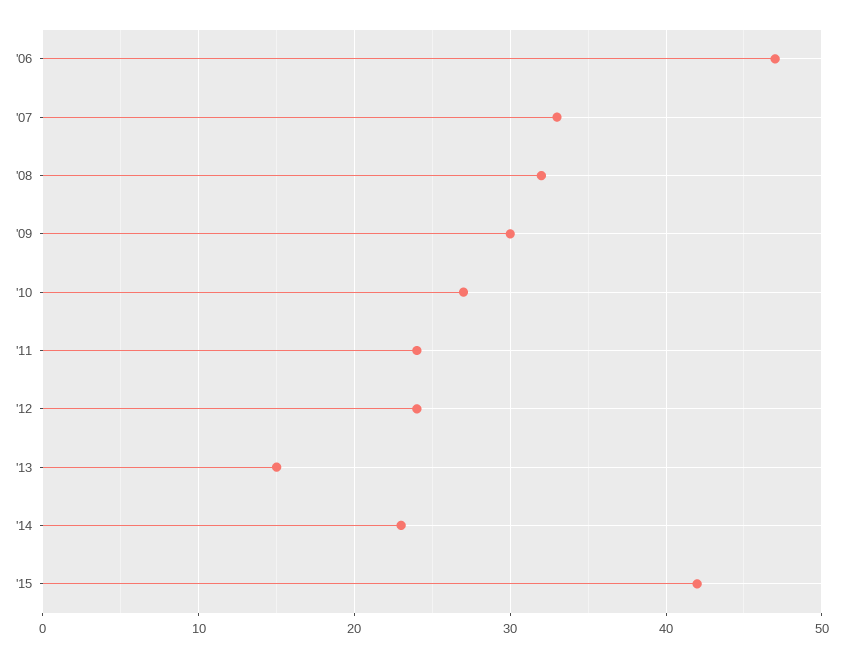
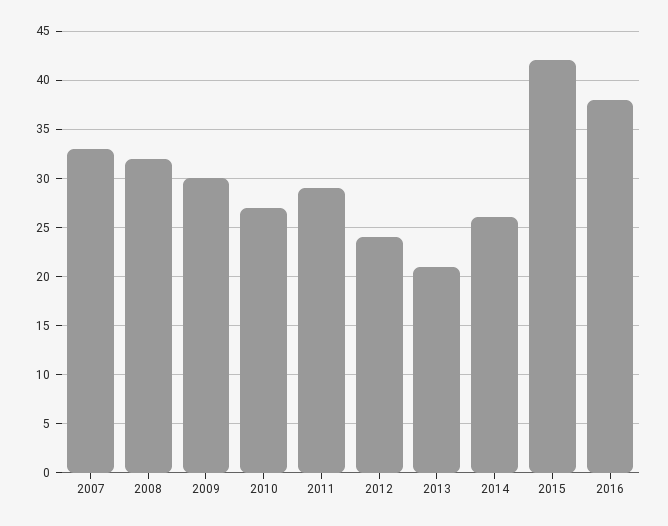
'06: 47 -> none
'11: 24 -> 29
'13: 15 -> 21
'14: 23 -> 26
2016: none -> 38

